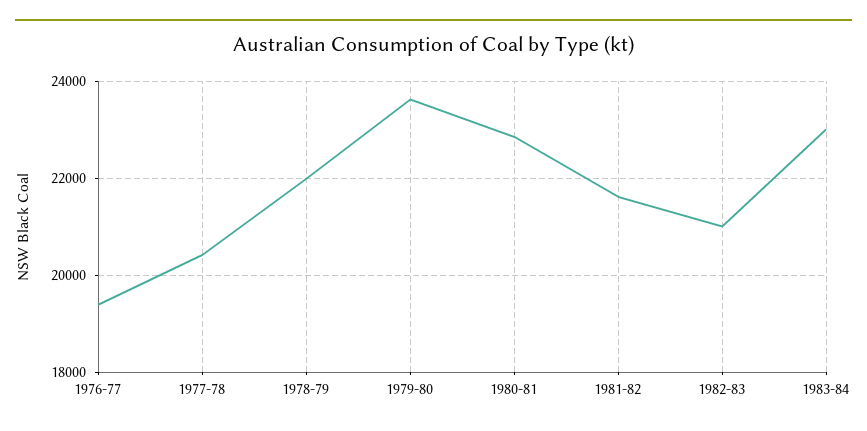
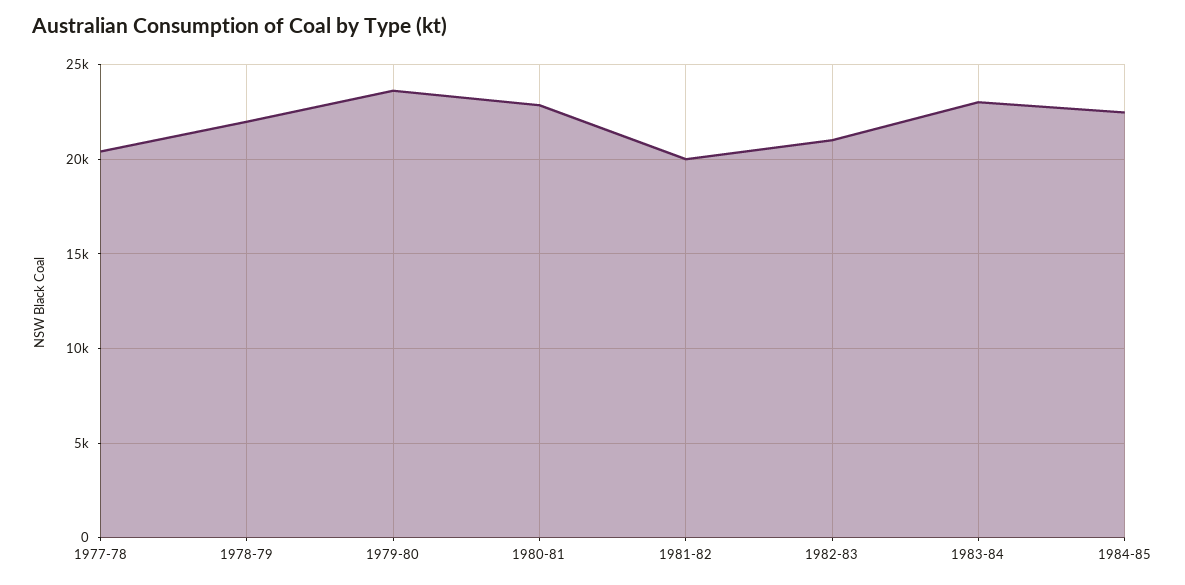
1976-77: 19400 -> none
1981-82: 21600 -> 20000
1984-85: none -> 22500

